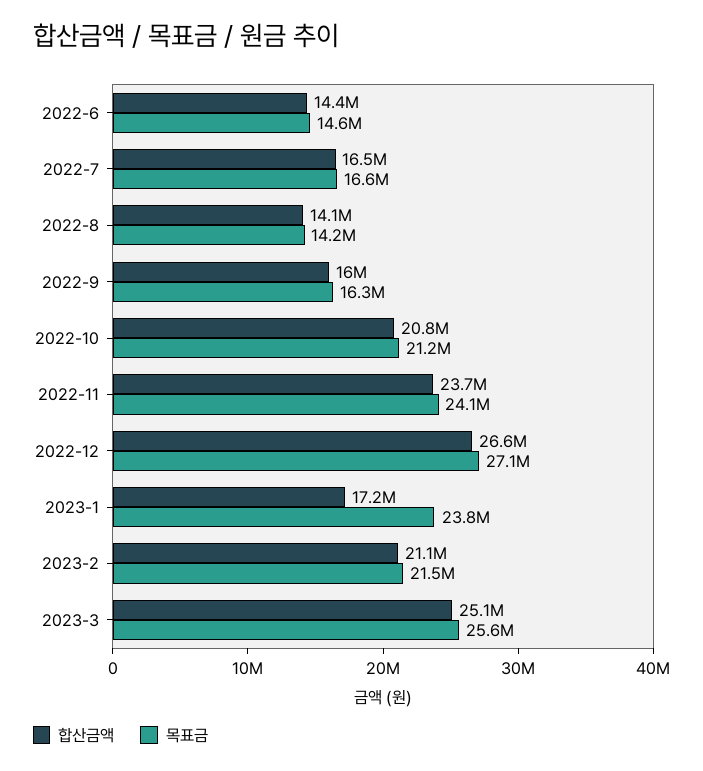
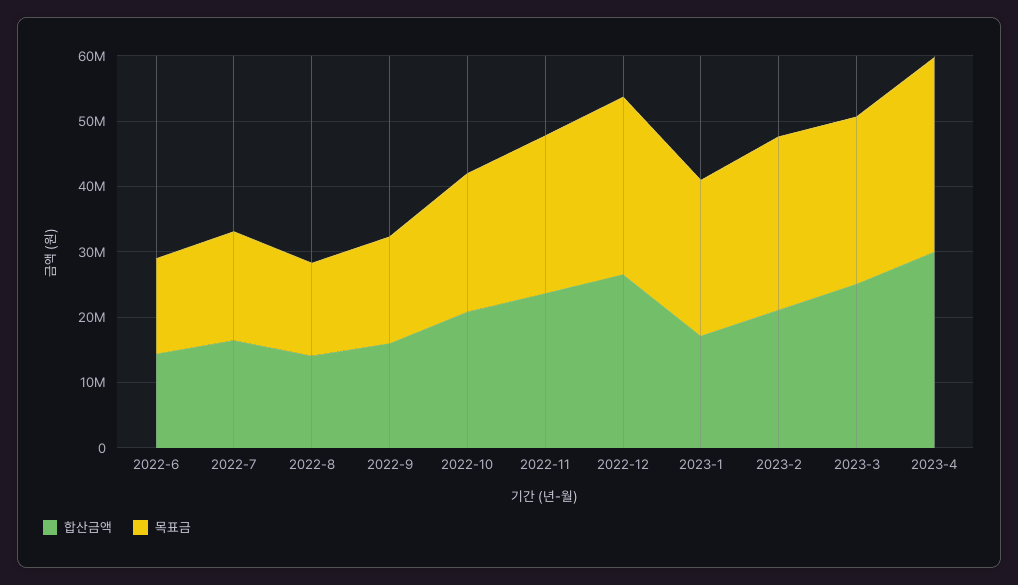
목표금, 2023-2: 21500000 -> 26000000
합산금액, 2023-4: none -> 30000000
목표금, 2023-4: none -> 30000000

